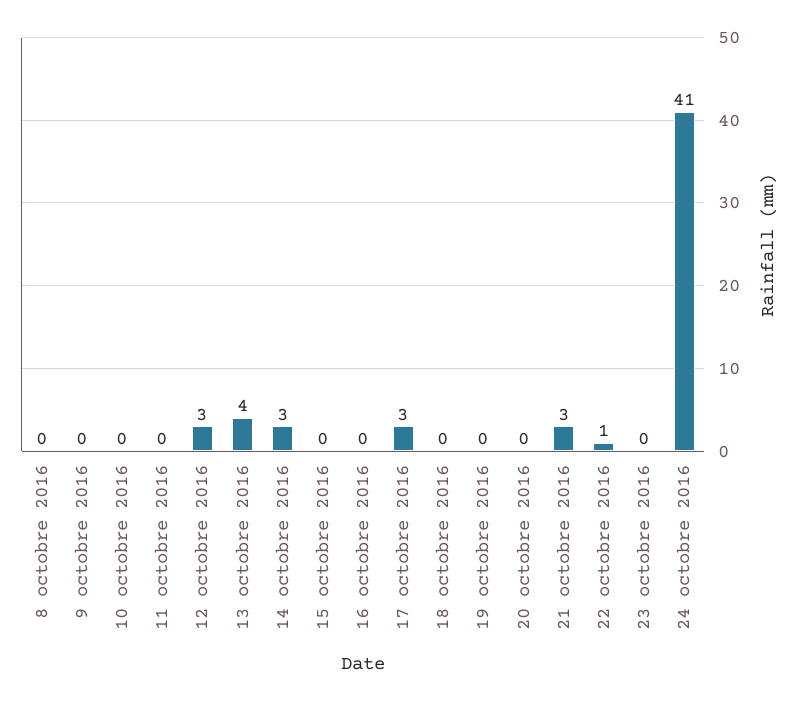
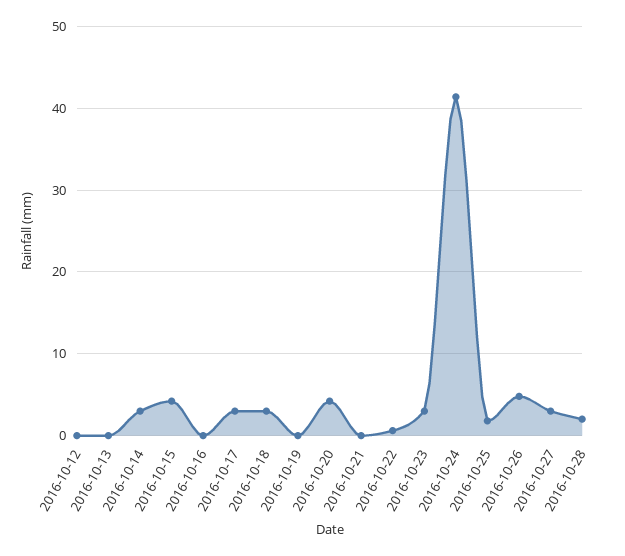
8 octobre 2016: 0 -> none
9 octobre 2016: 0 -> none
10 octobre 2016: 0 -> none
11 octobre 2016: 0 -> none
12 octobre 2016: 3 -> 0
13 octobre 2016: 4 -> 0
15 octobre 2016: 0 -> 4
18 octobre 2016: 0 -> 3
20 octobre 2016: 0 -> 4
21 octobre 2016: 3 -> 0
23 octobre 2016: 0 -> 3
2016-10-25: none -> 2
2016-10-26: none -> 5
2016-10-27: none -> 3
2016-10-28: none -> 2

